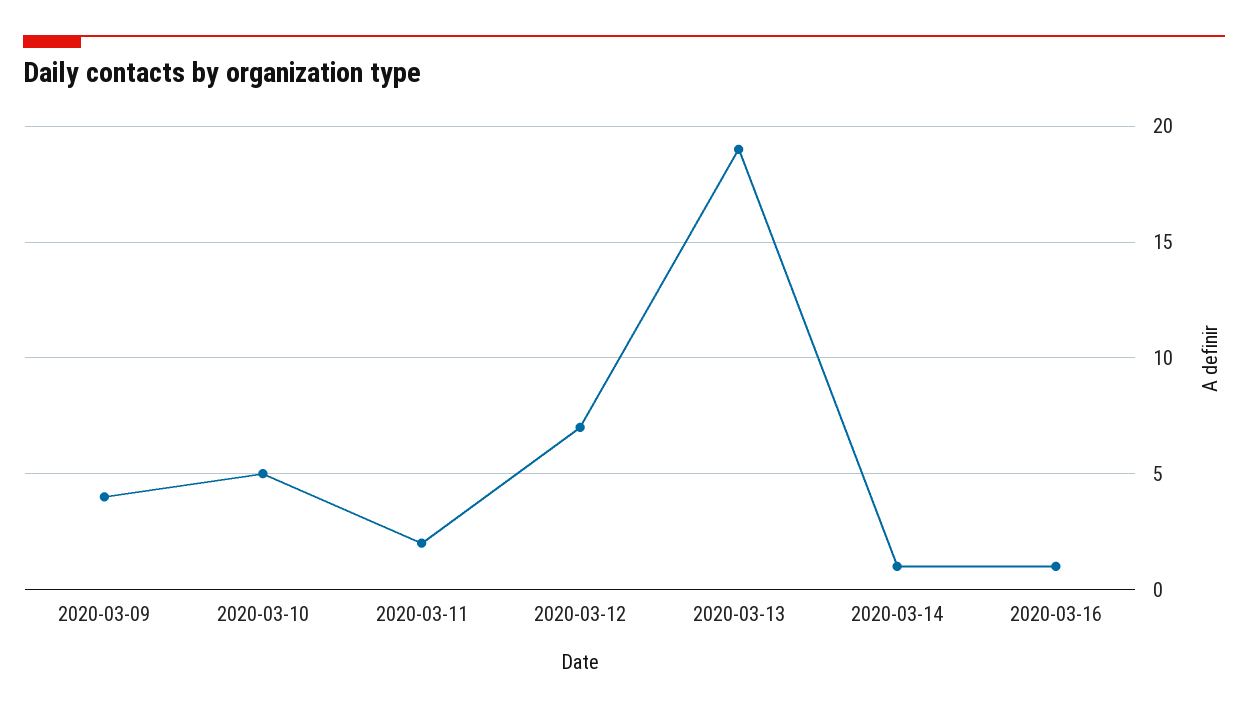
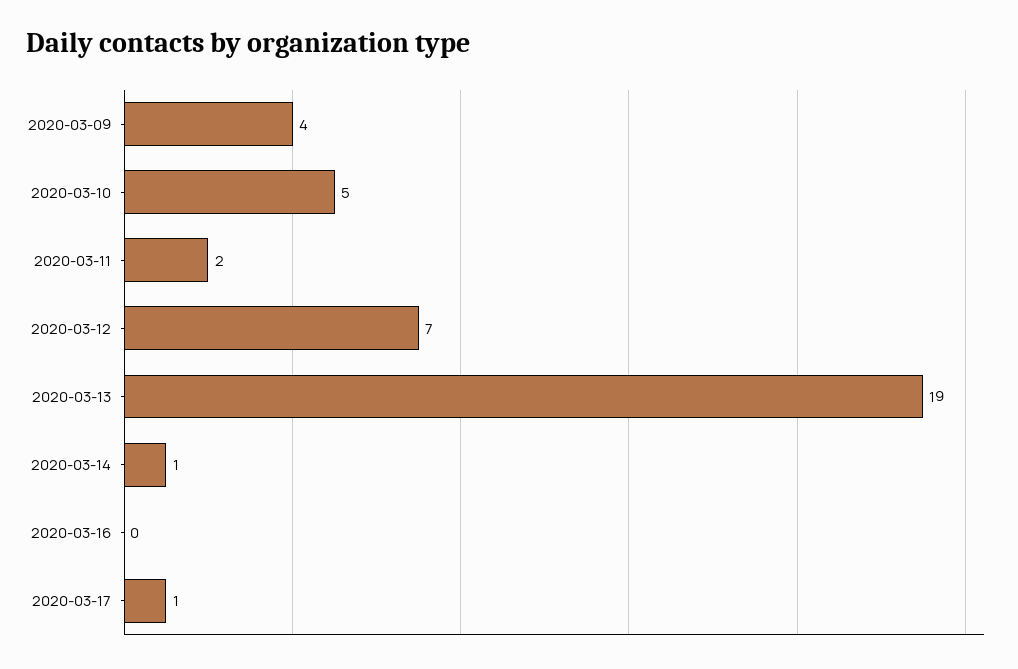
2020-03-16: 1 -> 0
2020-03-17: none -> 1

